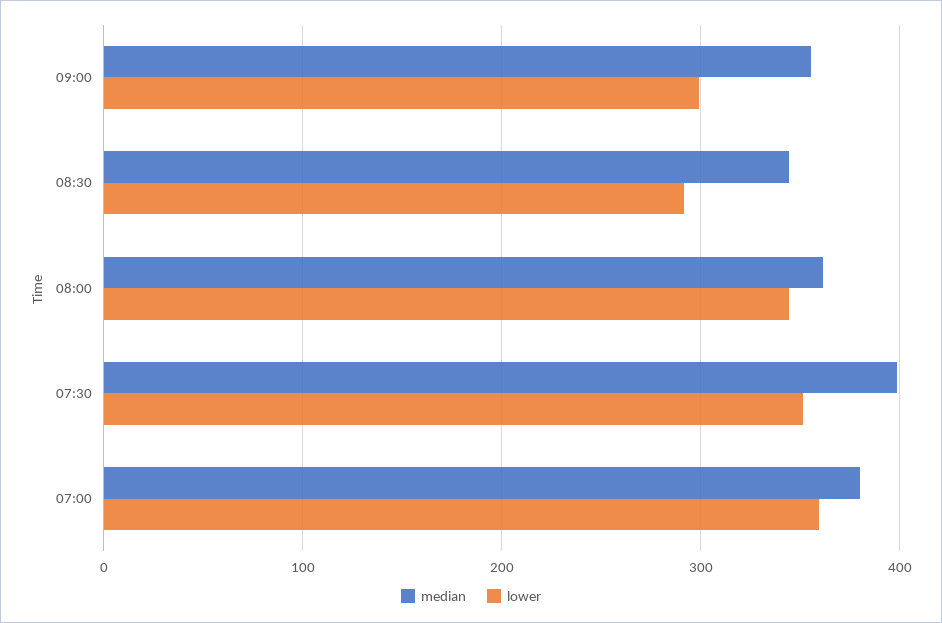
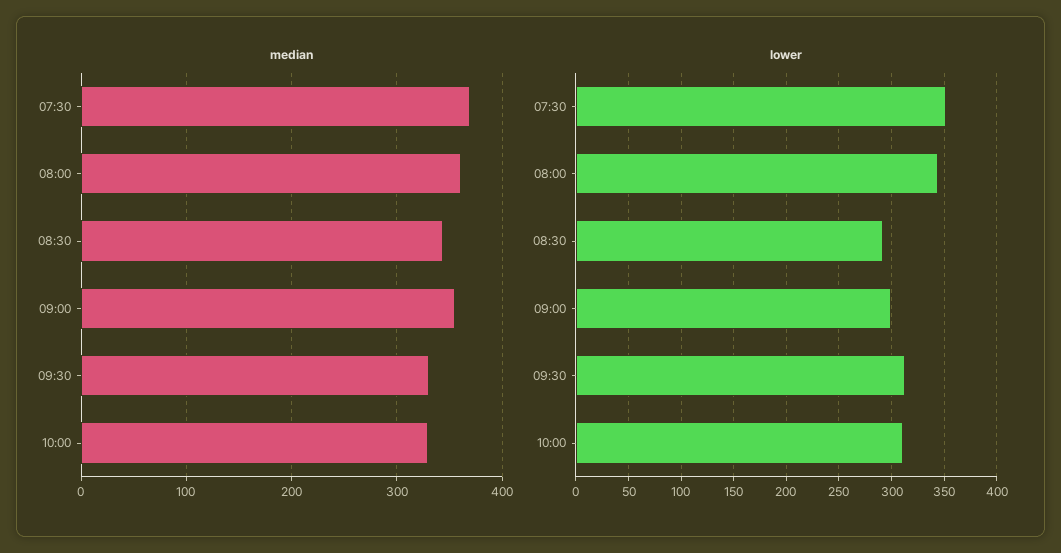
median, 07:30: 400 -> 370
median, 07:00: 380 -> none
lower, 07:00: 360 -> none
median, 09:30: none -> 330
median, 10:00: none -> 330
lower, 09:30: none -> 310
lower, 10:00: none -> 310

